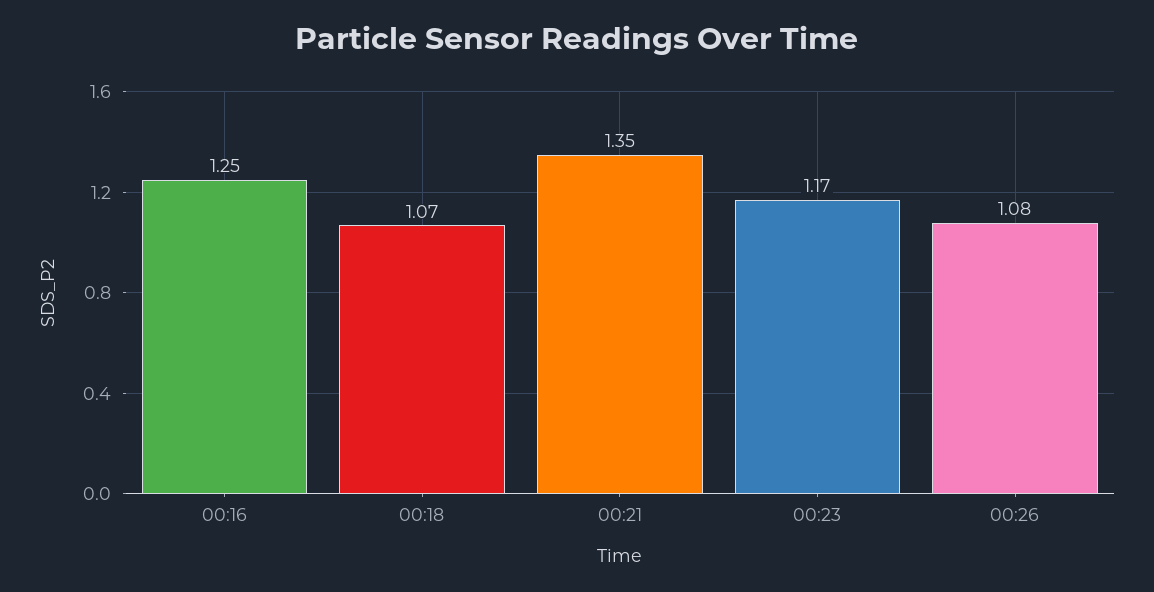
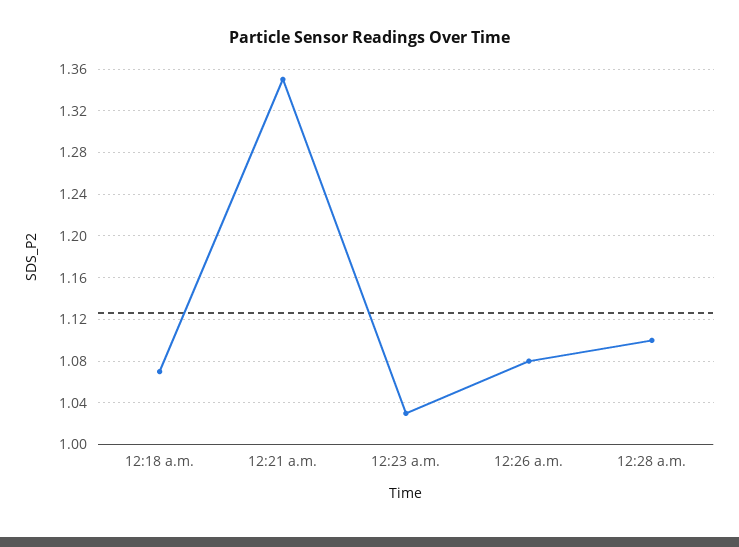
00:16: 1.25 -> none
00:23: 1.17 -> 1.03
12:28 a.m.: none -> 1.1

